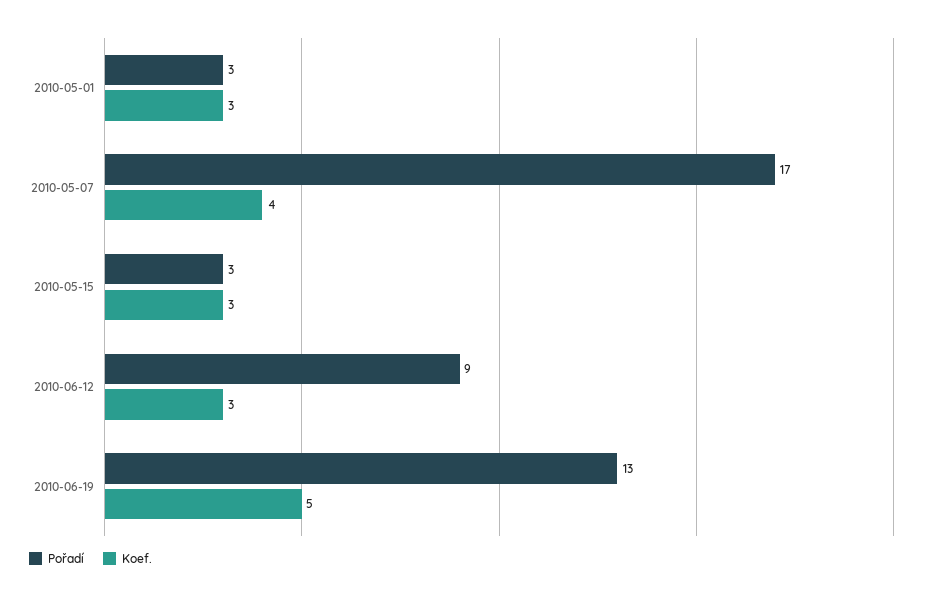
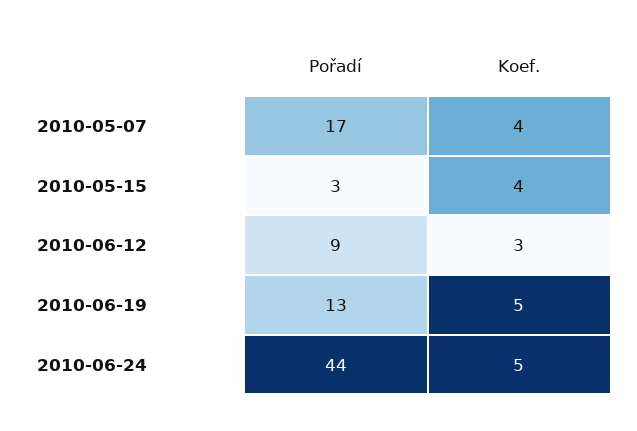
Pořadí, 2010-05-01: 3 -> none
Koef., 2010-05-01: 3 -> none
Koef., 2010-05-15: 3 -> 4
Pořadí, 2010-06-24: none -> 44
Koef., 2010-06-24: none -> 5

